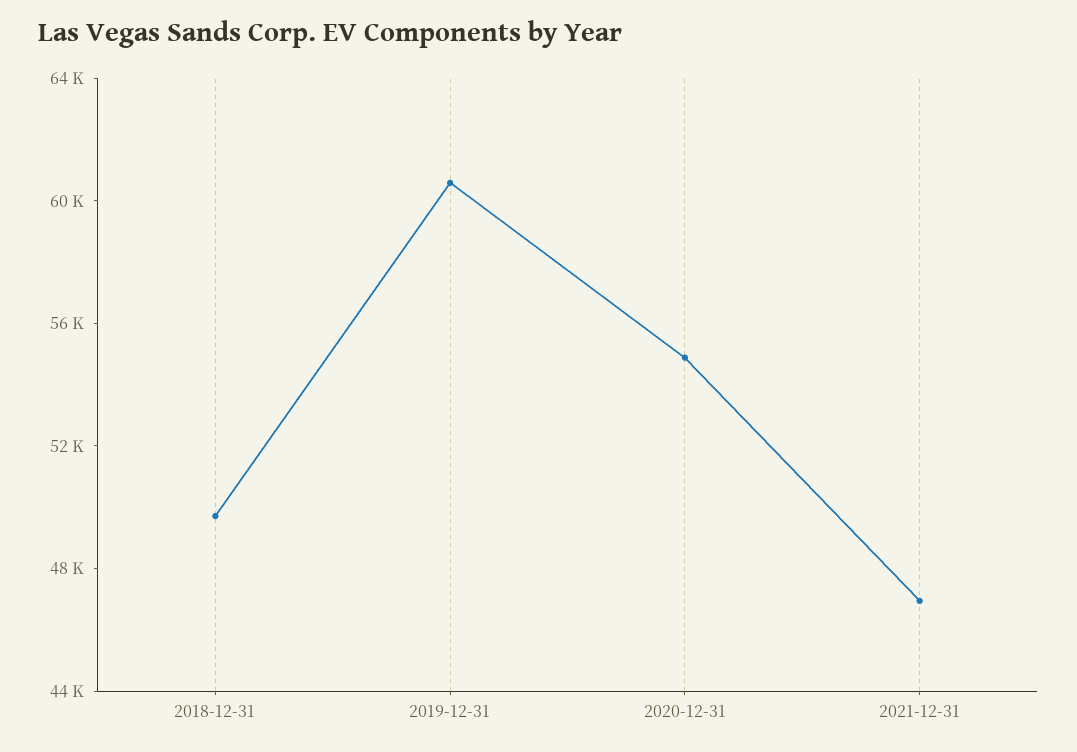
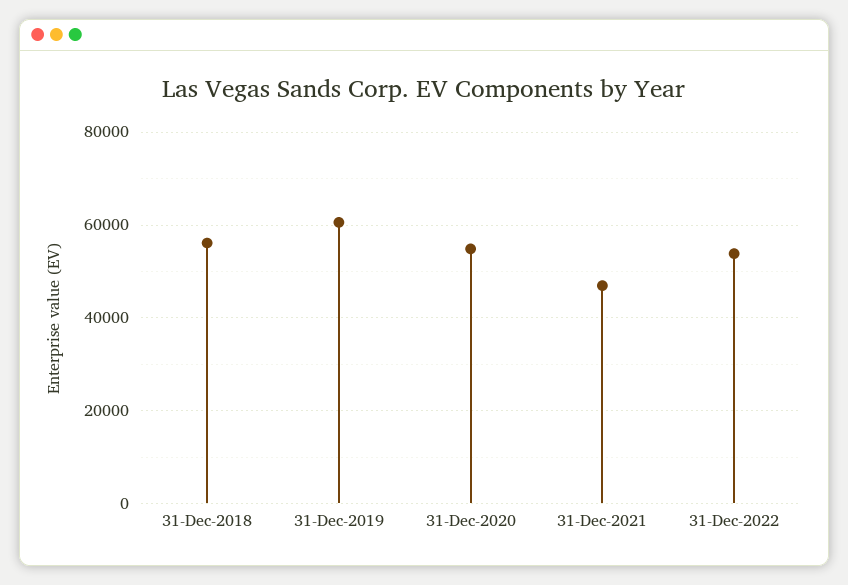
2018-12-31: 50000 -> 56000
31-Dec-2022: none -> 54000

